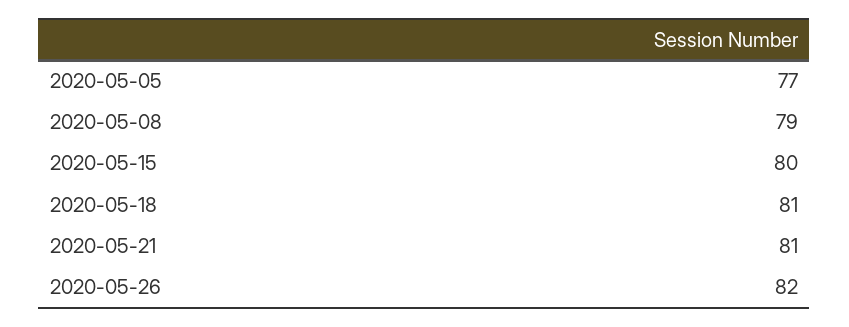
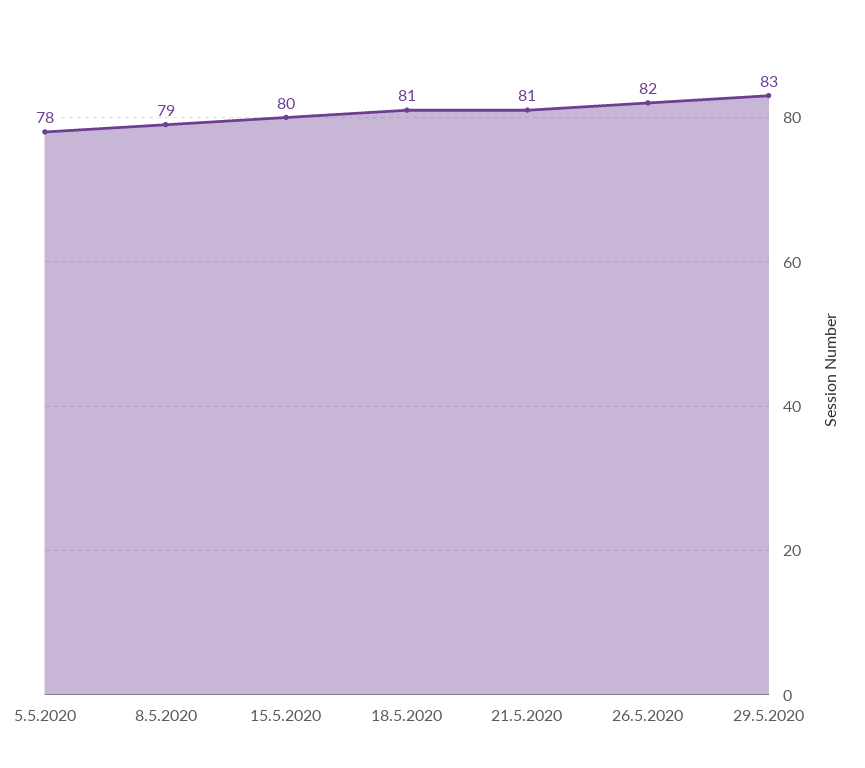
2020-05-05: 77 -> 78
29.5.2020: none -> 83

